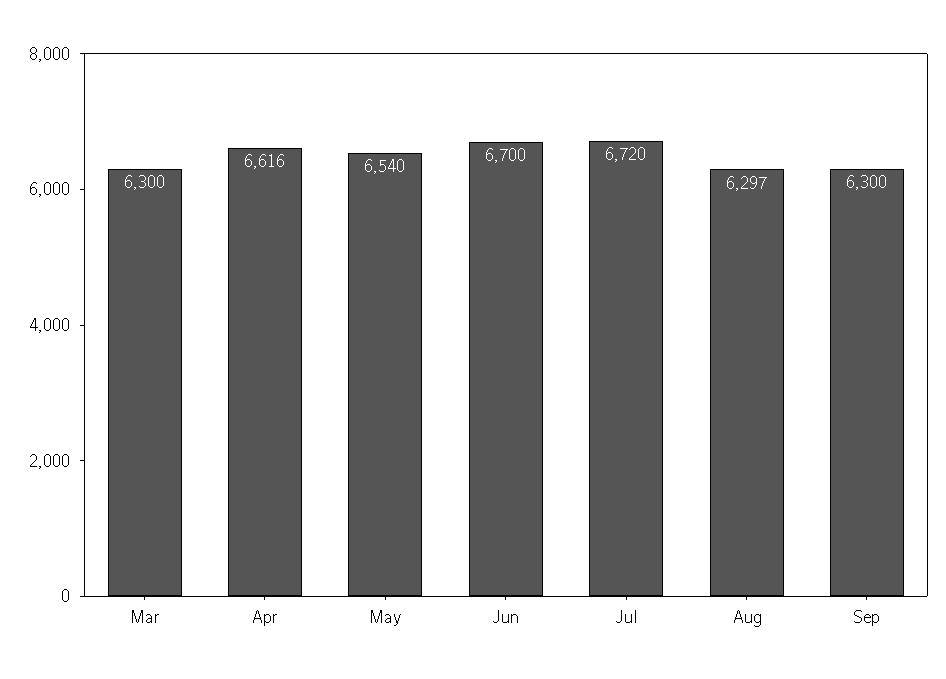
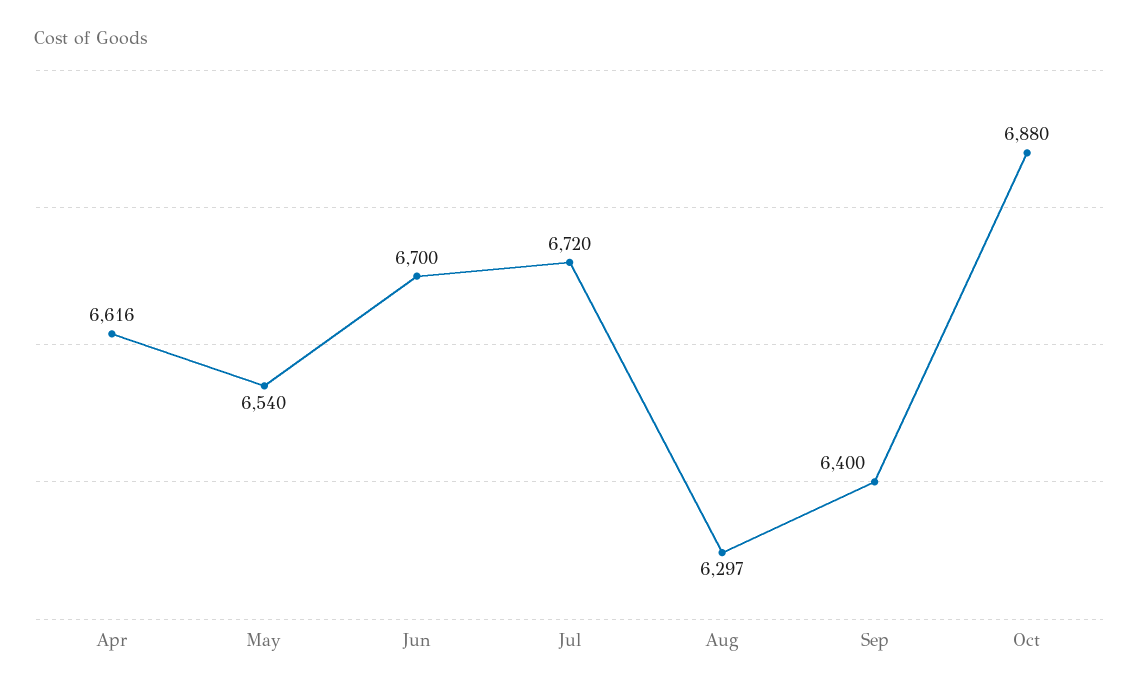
Mar: 6300 -> none
Sep: 6300 -> 6400
Oct: none -> 6880

